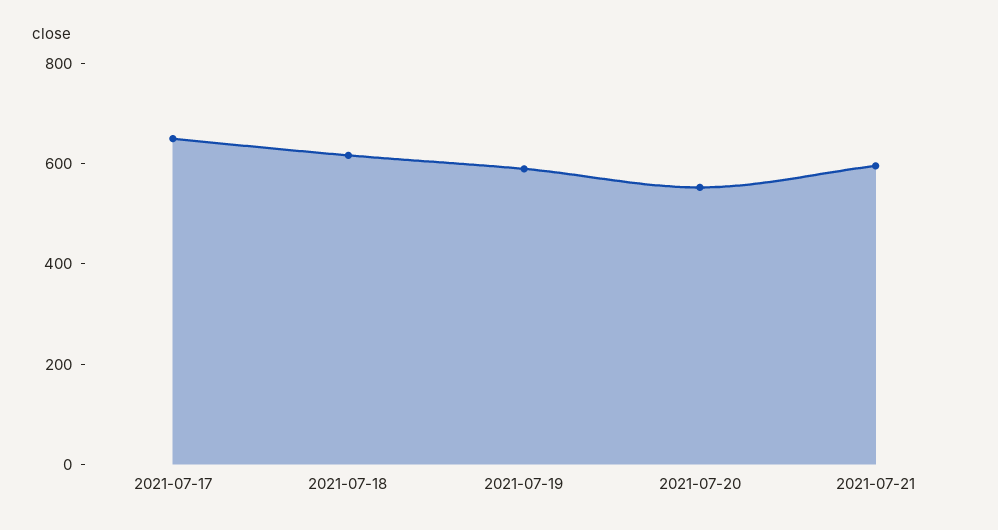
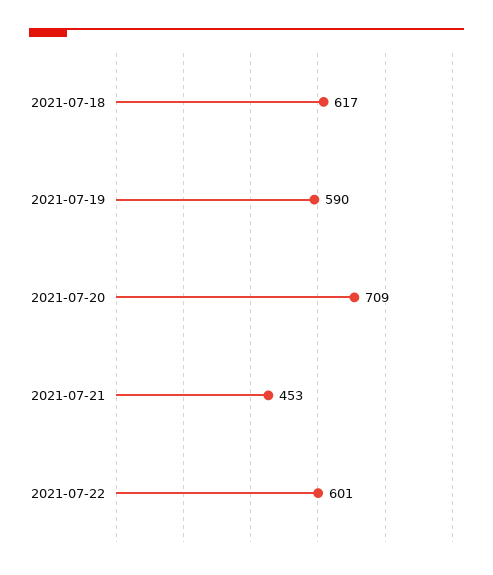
2021-07-17: 650 -> none
2021-07-20: 550 -> 709
2021-07-21: 600 -> 453
2021-07-22: none -> 601

